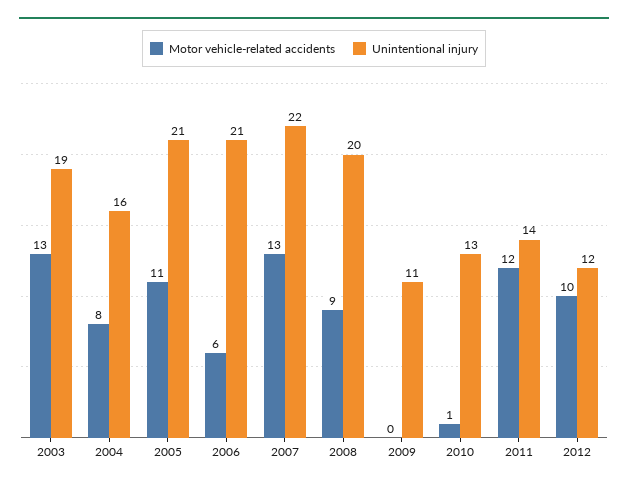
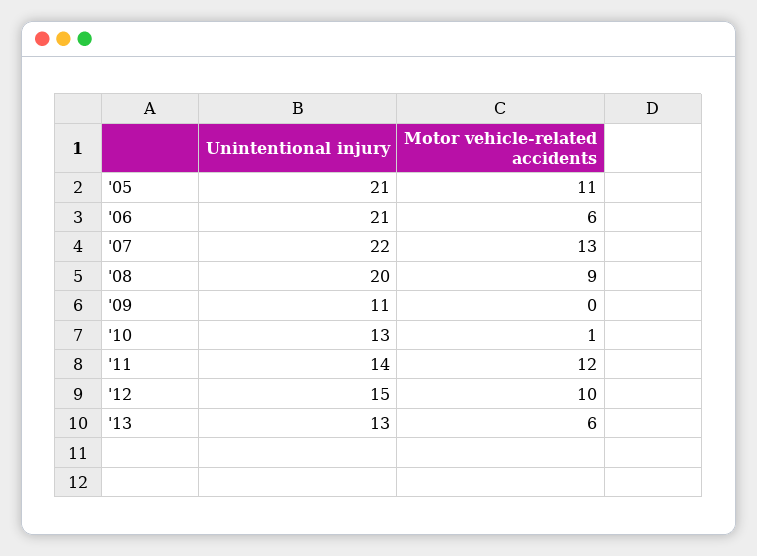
Motor vehicle-related accidents, 2003: 13 -> none
Unintentional injury, 2003: 19 -> none
Motor vehicle-related accidents, 2004: 8 -> none
Unintentional injury, 2004: 16 -> none
Unintentional injury, 2012: 12 -> 15
Unintentional injury, '13: none -> 13
Motor vehicle-related accidents, '13: none -> 6

